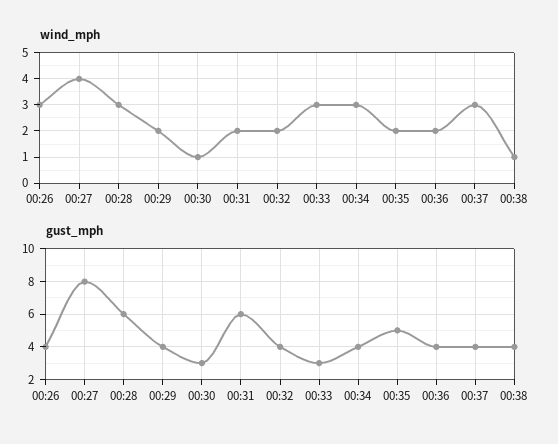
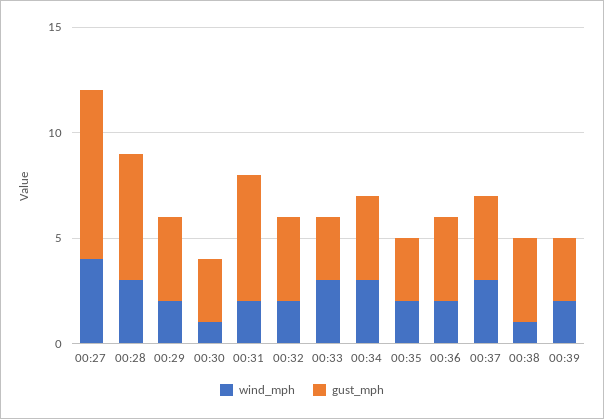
wind_mph, 00:26: 3 -> none
gust_mph, 00:26: 4 -> none
gust_mph, 00:35: 5 -> 3
wind_mph, 00:39: none -> 2
gust_mph, 00:39: none -> 3

